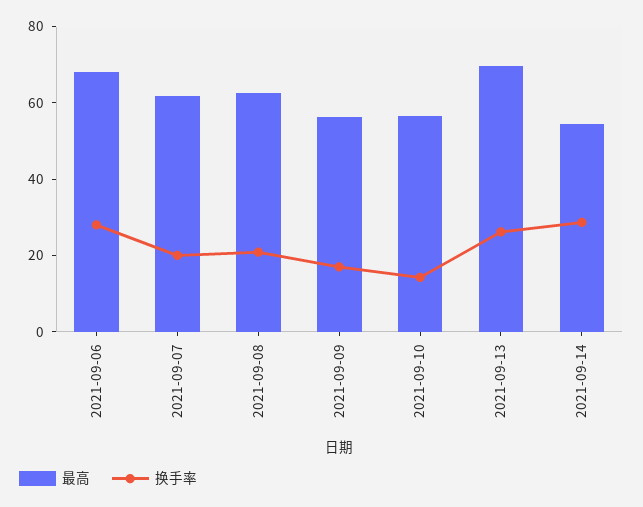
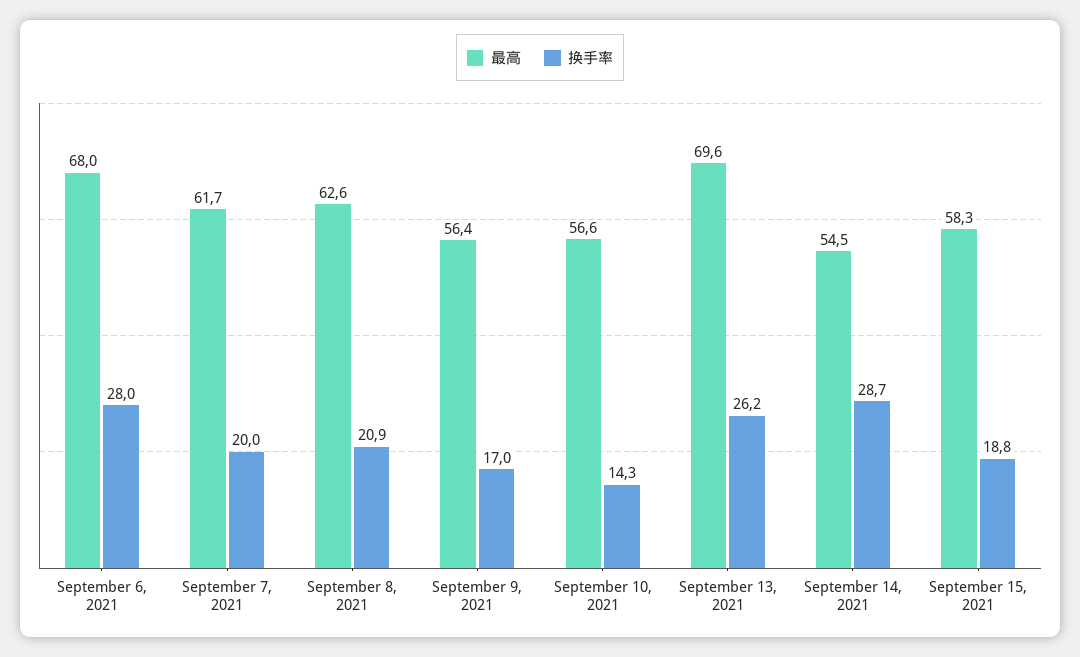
最高, September 15, 2021: none -> 58.3
换手率, September 15, 2021: none -> 18.8

